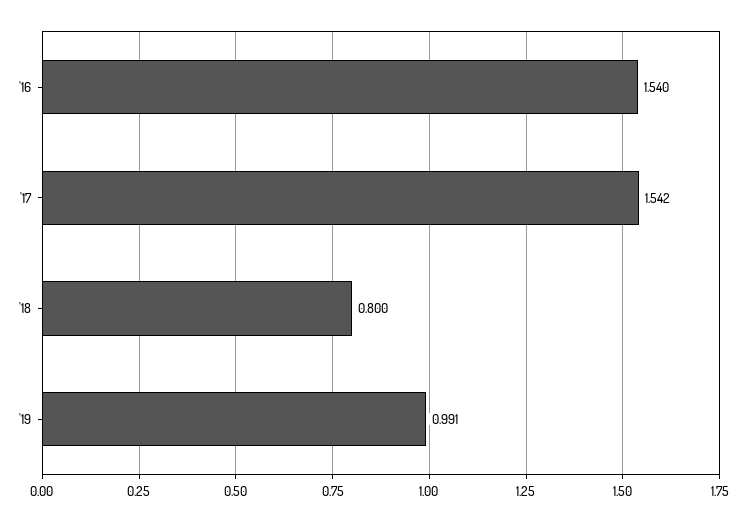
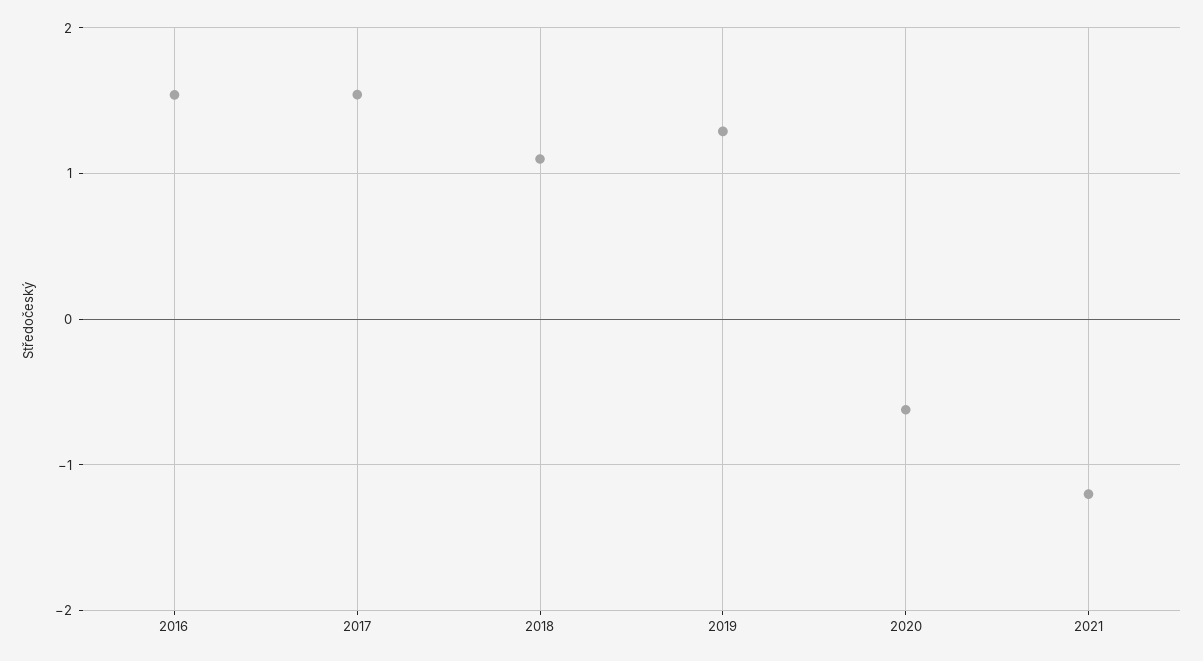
'18: 0.8 -> 1.1
'19: 0.991 -> 1.3
2020: none -> -0.6
2021: none -> -1.2

